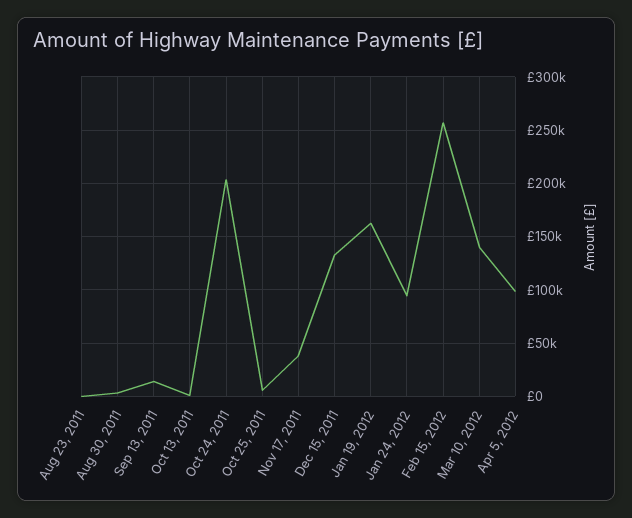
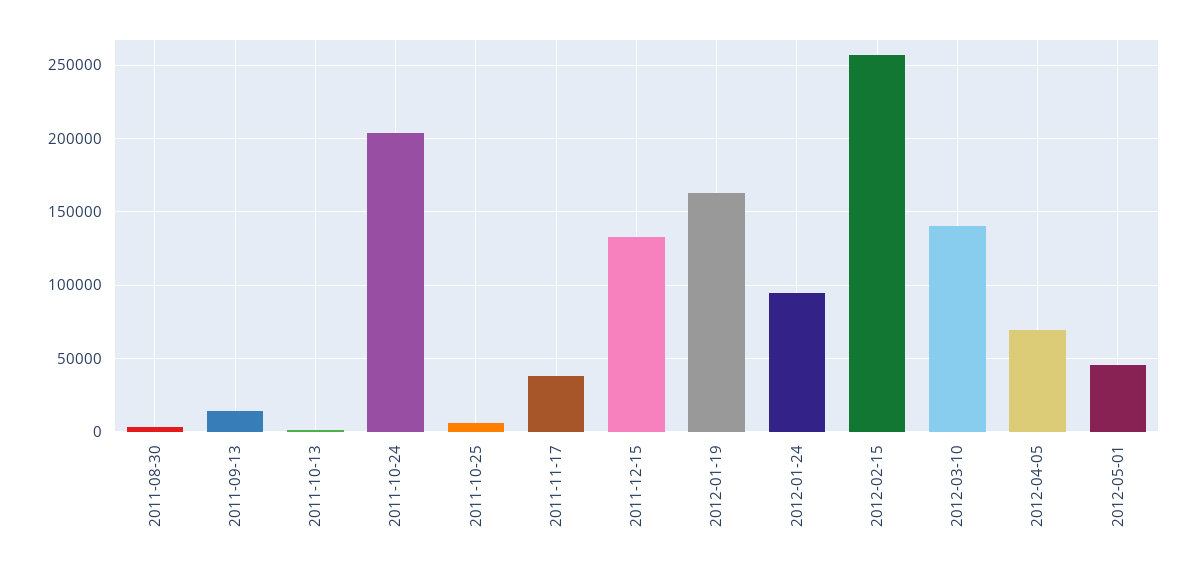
Aug 23, 2011: 0 -> none
Apr 5, 2012: 100000 -> 70000
2012-05-01: none -> 45000

